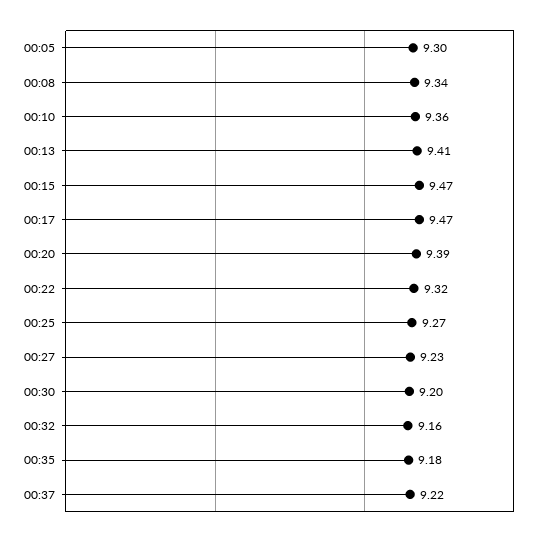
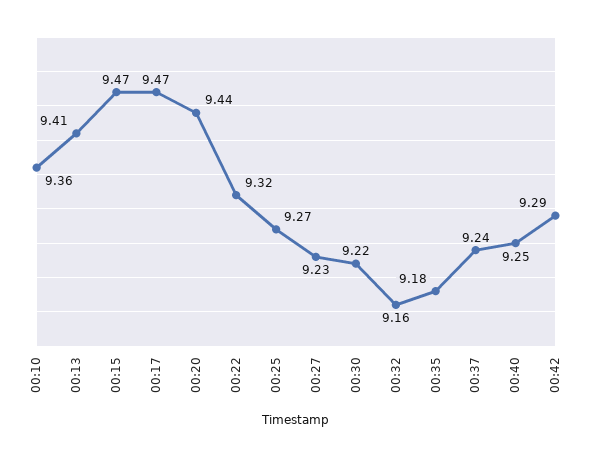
00:05: 9.3 -> none
00:08: 9.34 -> none
00:20: 9.39 -> 9.44
00:30: 9.2 -> 9.22
00:37: 9.22 -> 9.24
00:40: none -> 9.25
00:42: none -> 9.29

